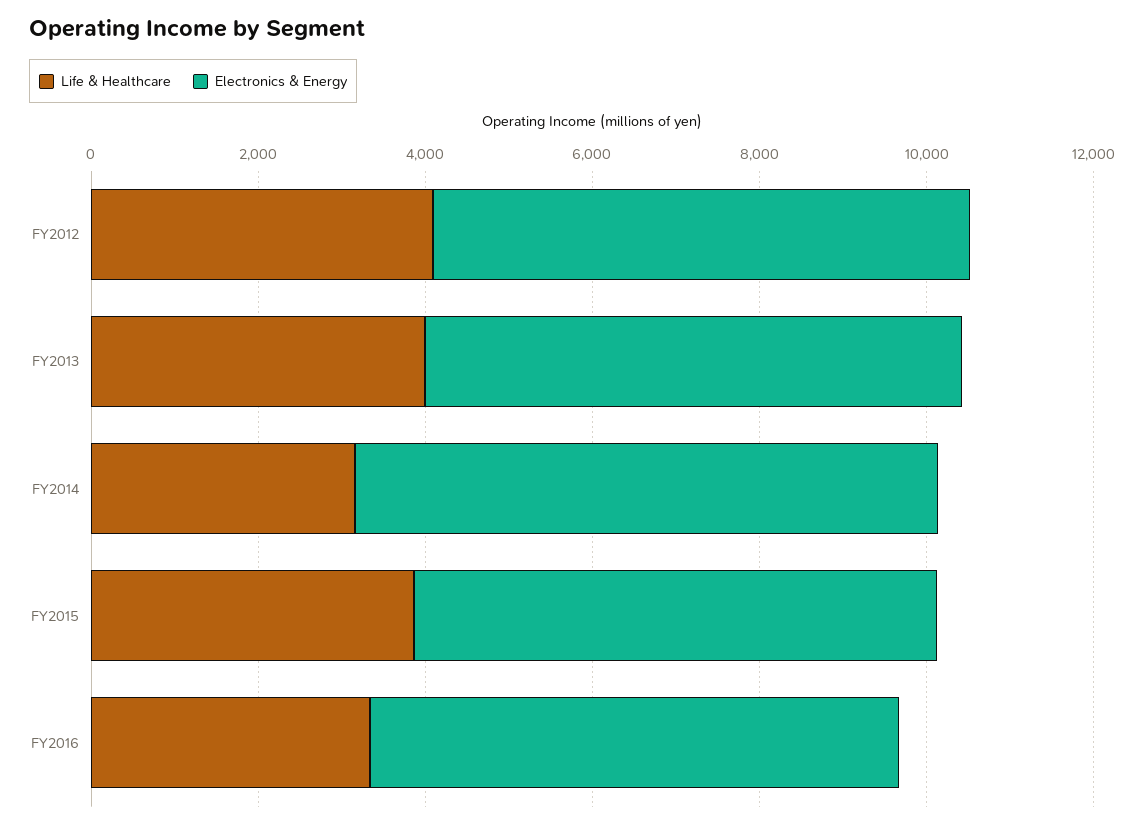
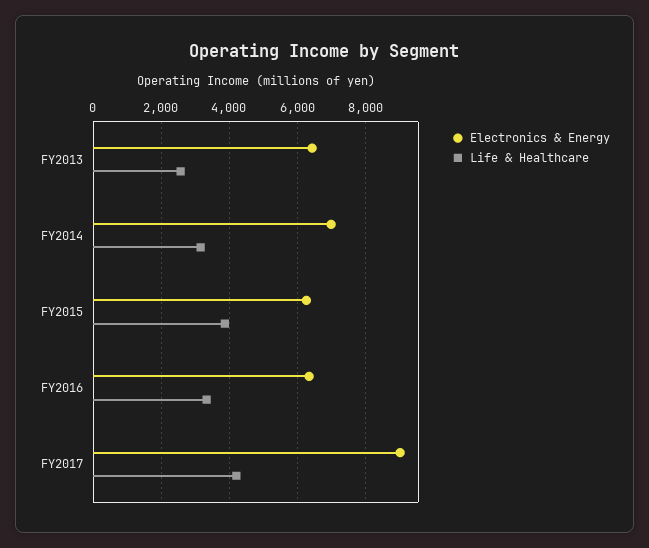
Life & Healthcare, FY2012: 4000 -> none
Electronics & Energy, FY2012: 6500 -> none
Life & Healthcare, FY2013: 4000 -> 2600
Electronics & Energy, FY2017: none -> 9000
Life & Healthcare, FY2017: none -> 4200

